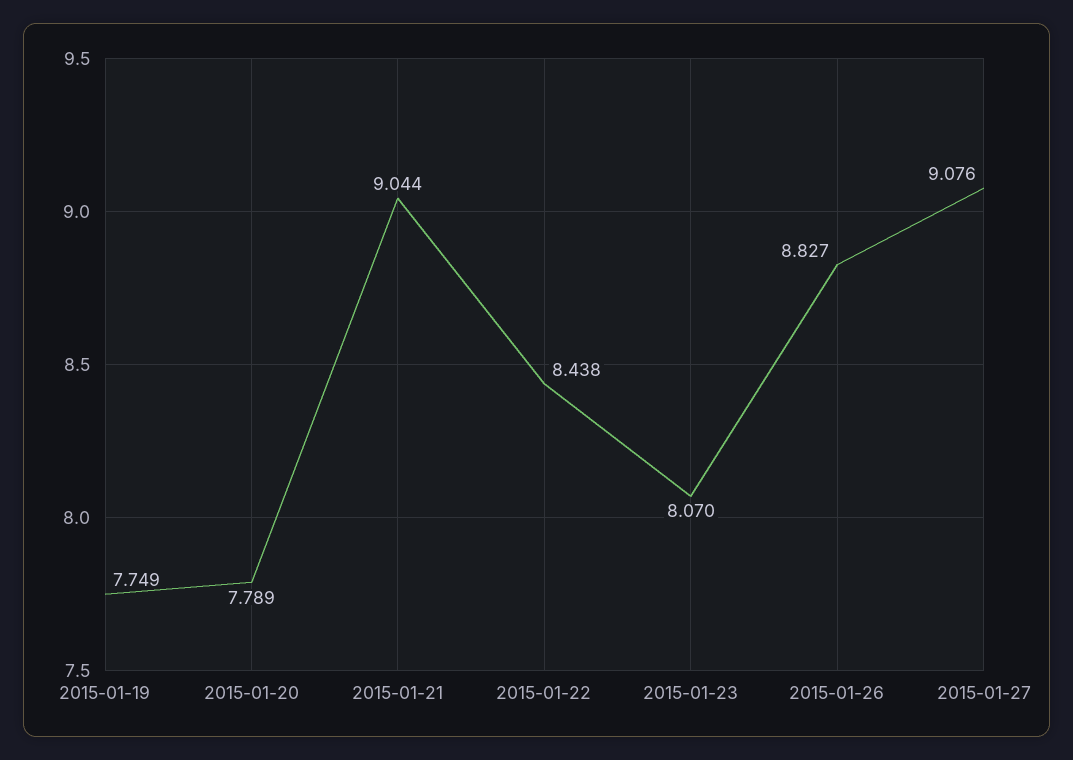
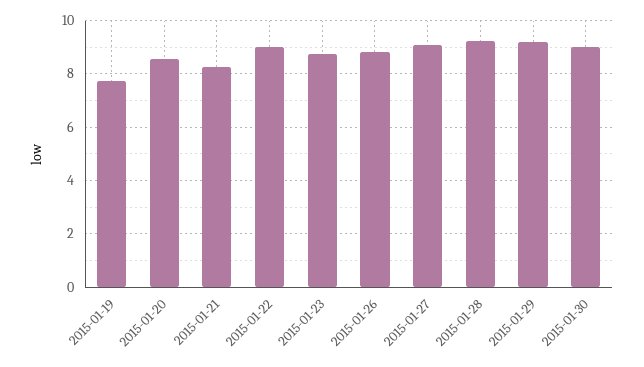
2015-01-20: 7.789 -> 8.5
2015-01-21: 9.044 -> 8.25
2015-01-22: 8.438 -> 9
2015-01-23: 8.07 -> 8.75
2015-01-28: none -> 9.25
2015-01-29: none -> 9.25
2015-01-30: none -> 9

